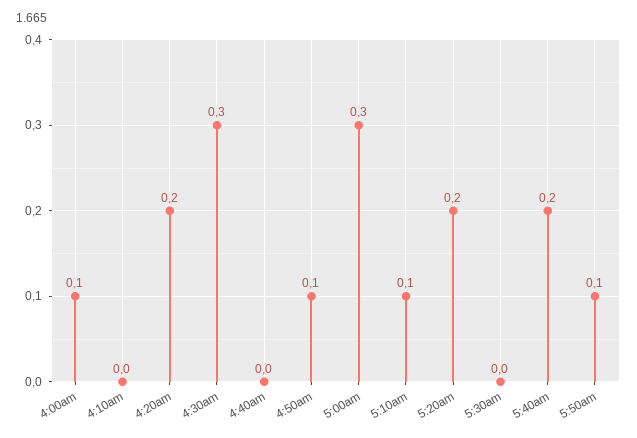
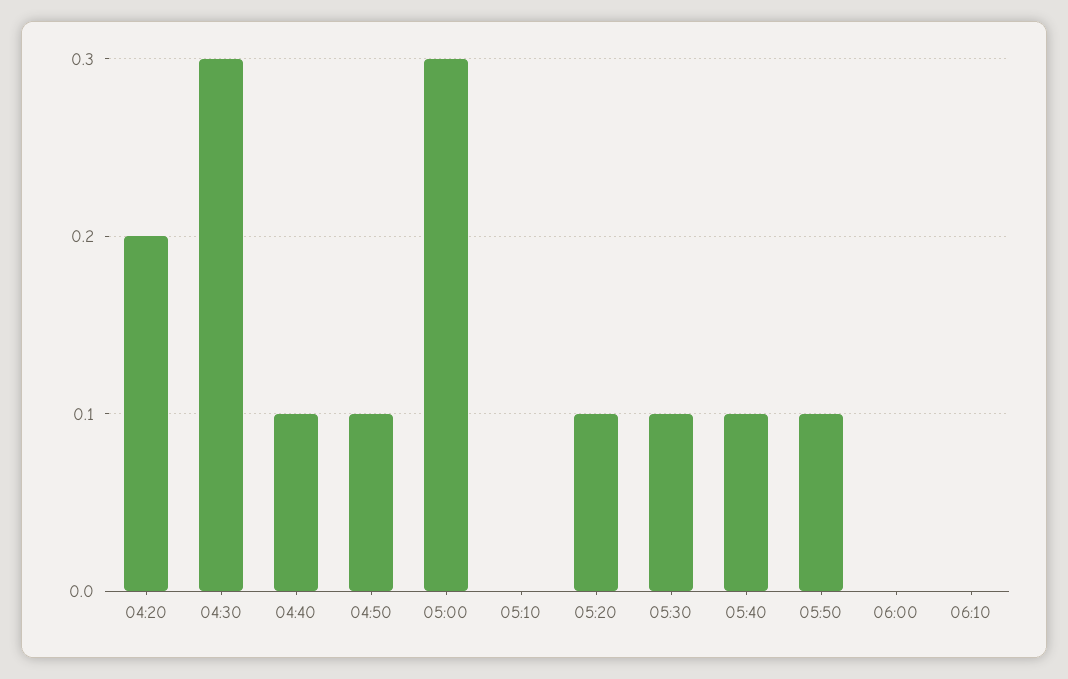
4:00am: 0.1 -> none
4:10am: 0 -> none
4:40am: 0 -> 0.1
5:10am: 0.1 -> 0
5:20am: 0.2 -> 0.1
5:30am: 0 -> 0.1
5:40am: 0.2 -> 0.1
06:00: none -> 0
06:10: none -> 0

